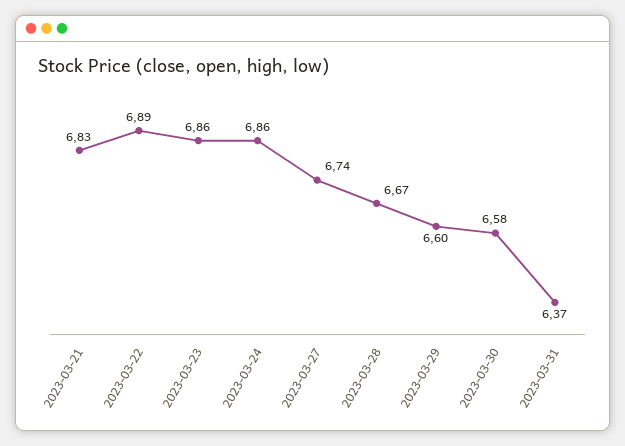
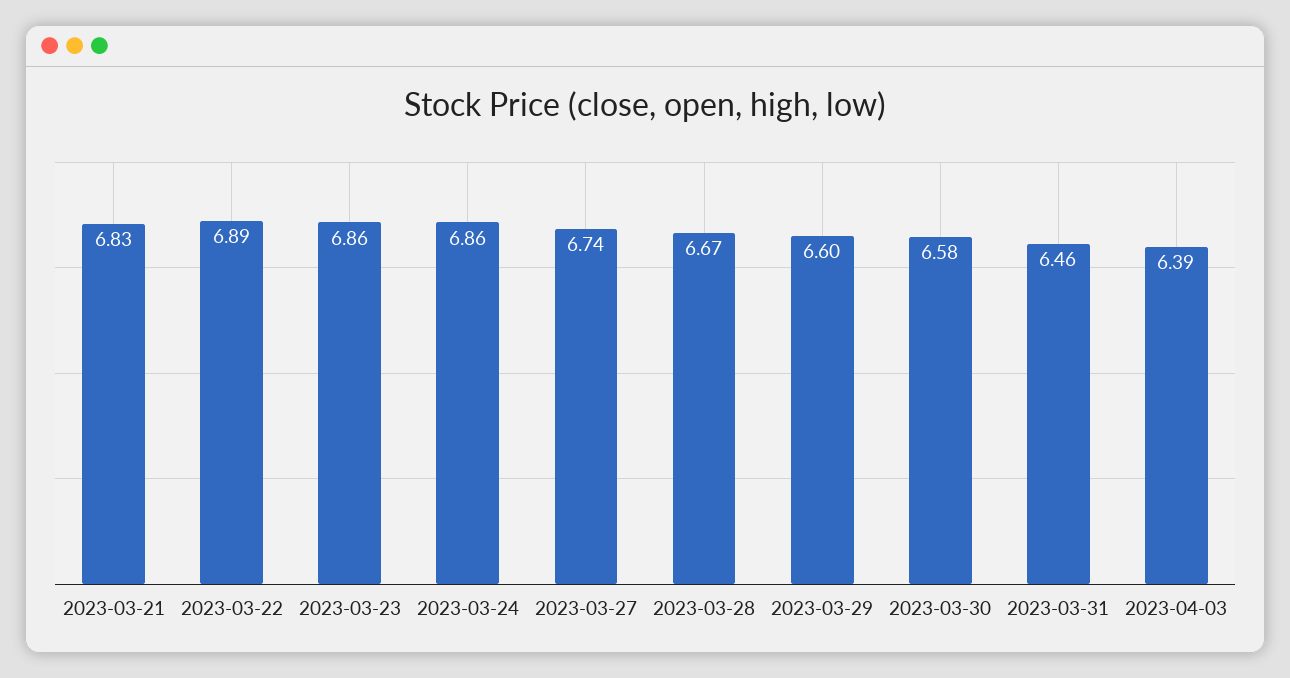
2023-03-31: 6.37 -> 6.46
2023-04-03: none -> 6.39

